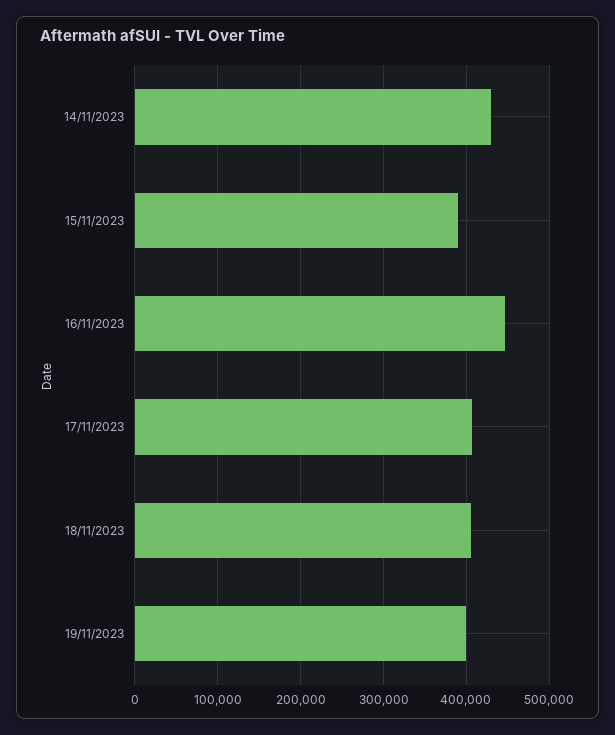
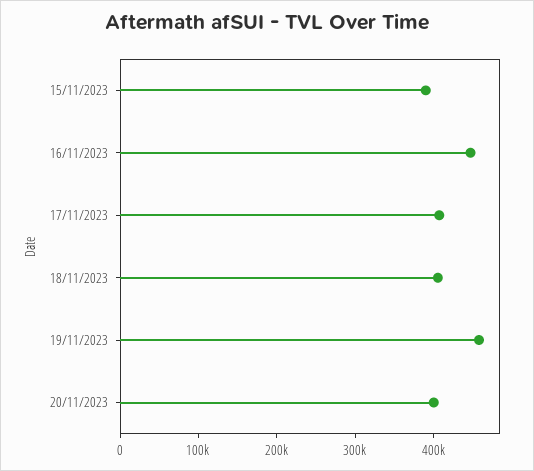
14/11/2023: 430000 -> none
19/11/2023: 400000 -> 460000
20/11/2023: none -> 400000

